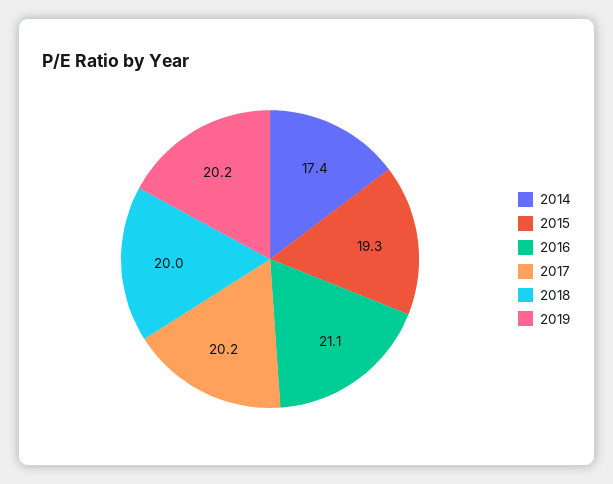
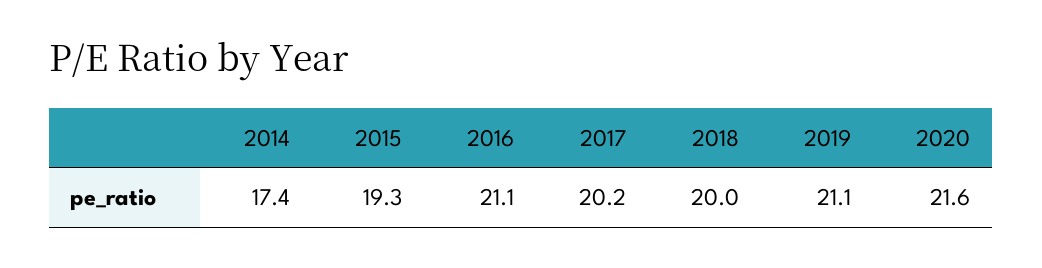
2019: 20.2 -> 21.1
2020: none -> 21.6

